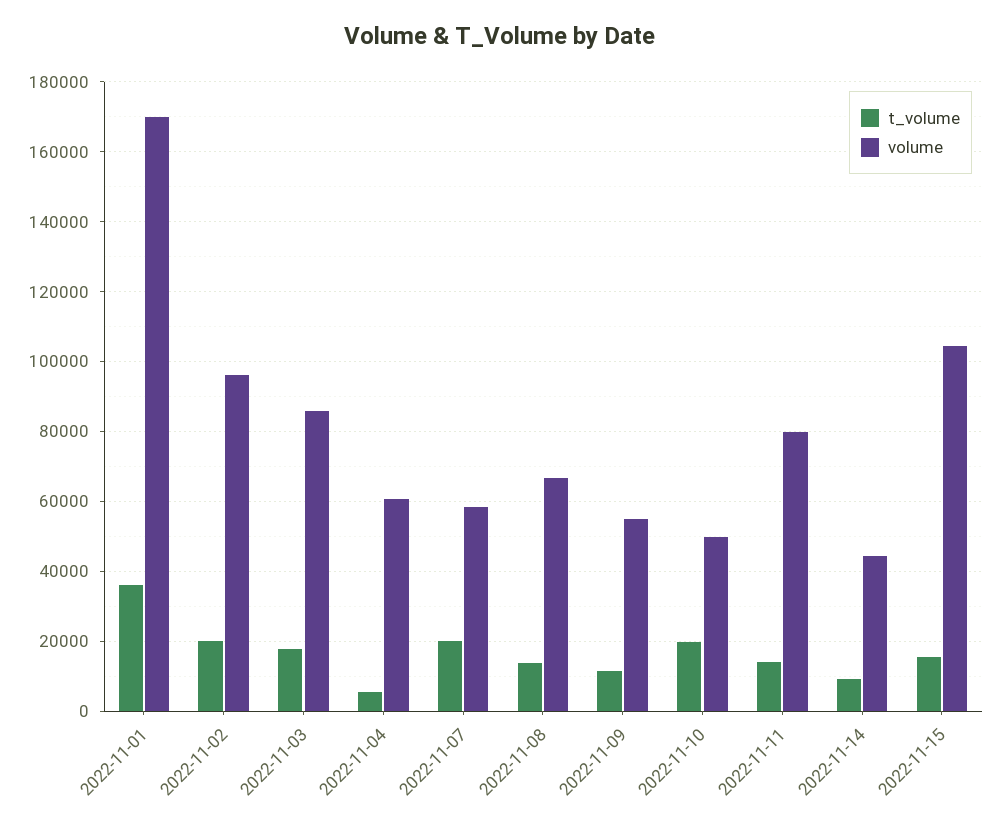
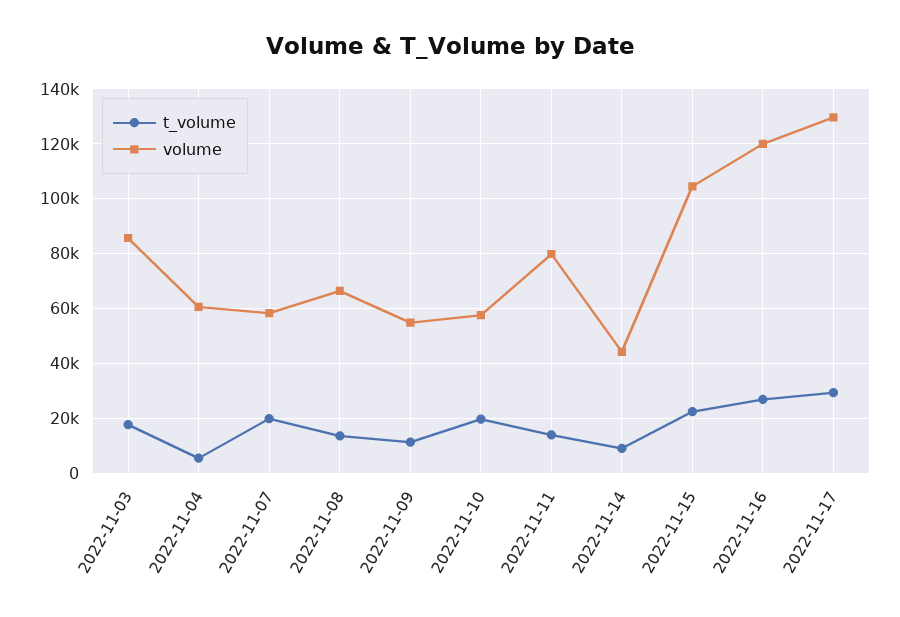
t_volume, 2022-11-01: 36000 -> none
volume, 2022-11-01: 170000 -> none
t_volume, 2022-11-02: 20000 -> none
volume, 2022-11-02: 96000 -> none
volume, 2022-11-10: 50000 -> 57500
t_volume, 2022-11-15: 16000 -> 22500
t_volume, 2022-11-16: none -> 27500
volume, 2022-11-16: none -> 120000
t_volume, 2022-11-17: none -> 30000
volume, 2022-11-17: none -> 130000

